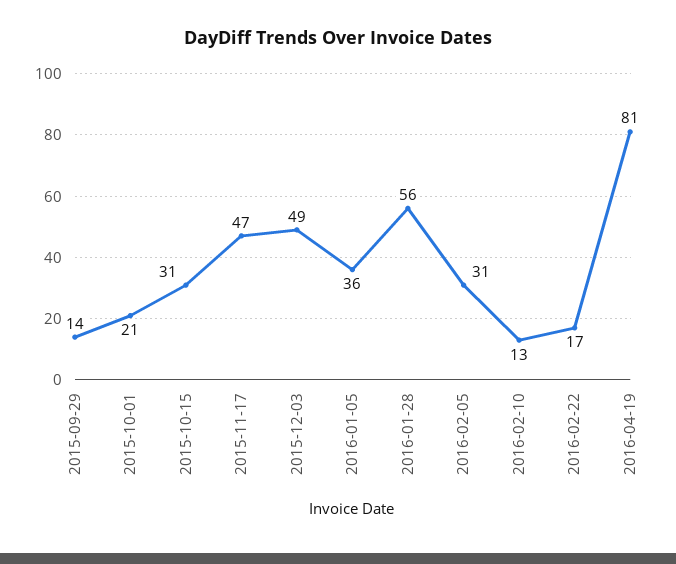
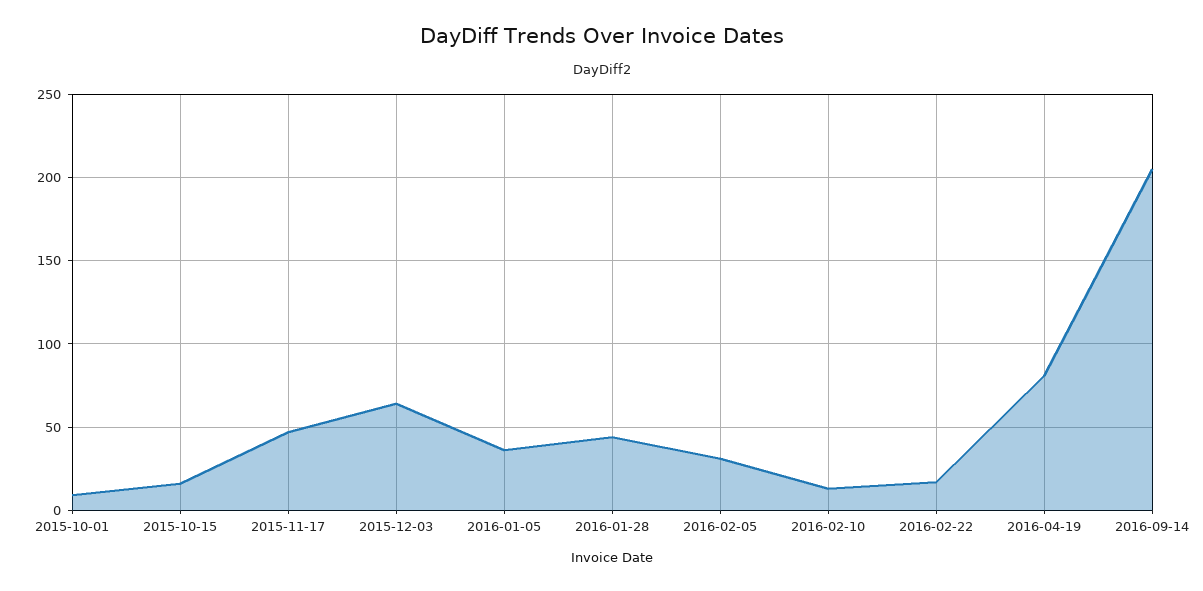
2015-09-29: 14 -> none
2015-10-01: 21 -> 10
2015-10-15: 31 -> 15
2015-12-03: 49 -> 65
2016-01-28: 56 -> 45
2016-09-14: none -> 205

